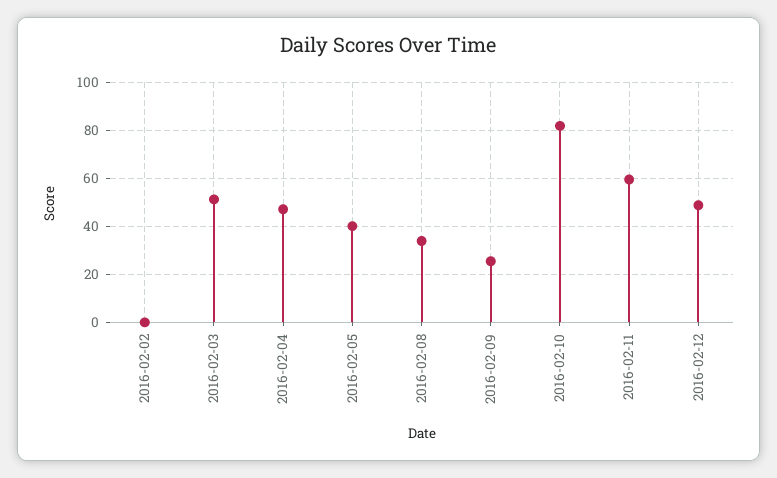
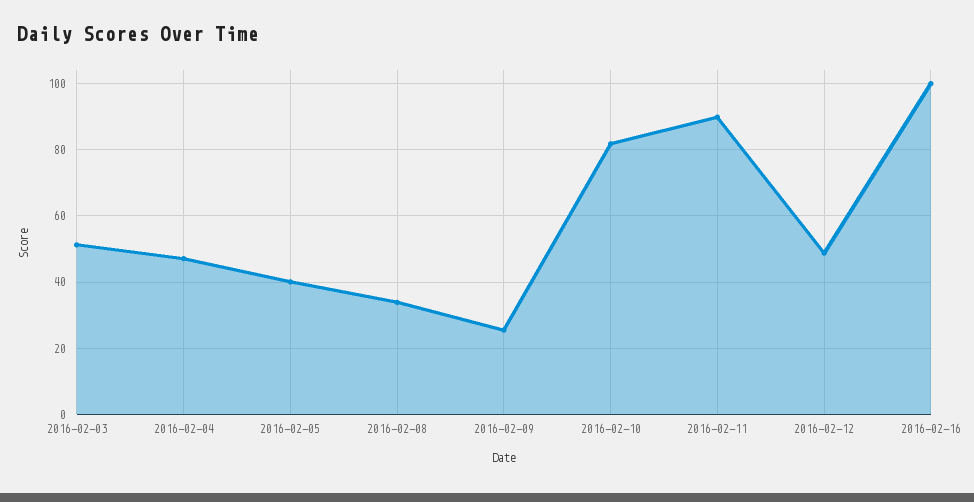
2016-02-02: 0 -> none
2016-02-11: 60 -> 90
2016-02-16: none -> 100

